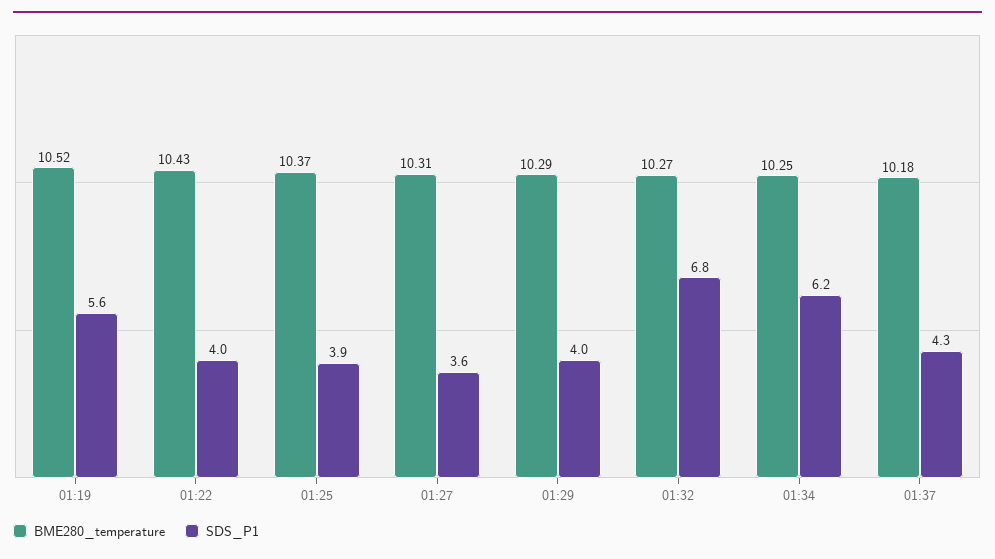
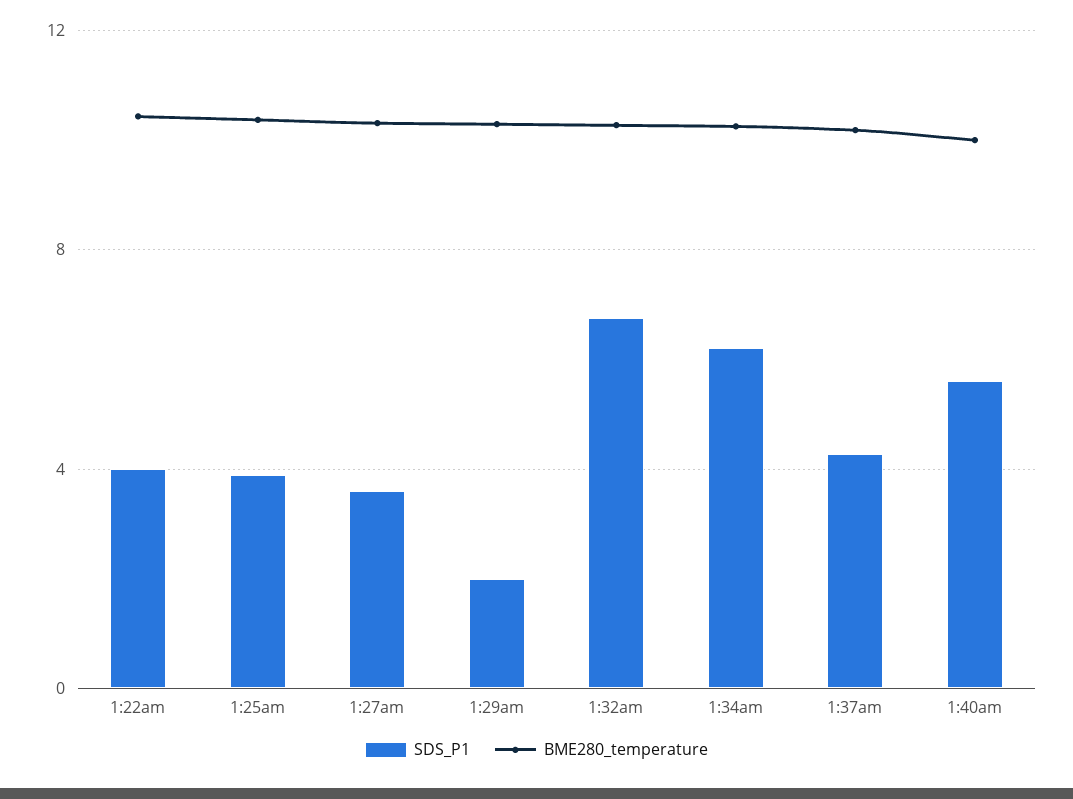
BME280_temperature, 01:19: 10.52 -> none
SDS_P1, 01:19: 5.6 -> none
SDS_P1, 01:29: 4 -> 2
SDS_P1, 1:40am: none -> 5.5
BME280_temperature, 1:40am: none -> 10

